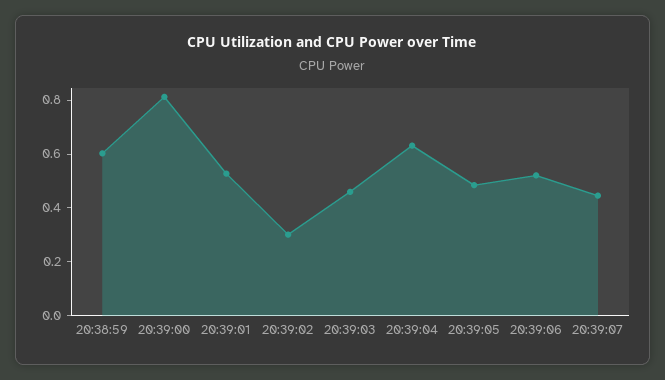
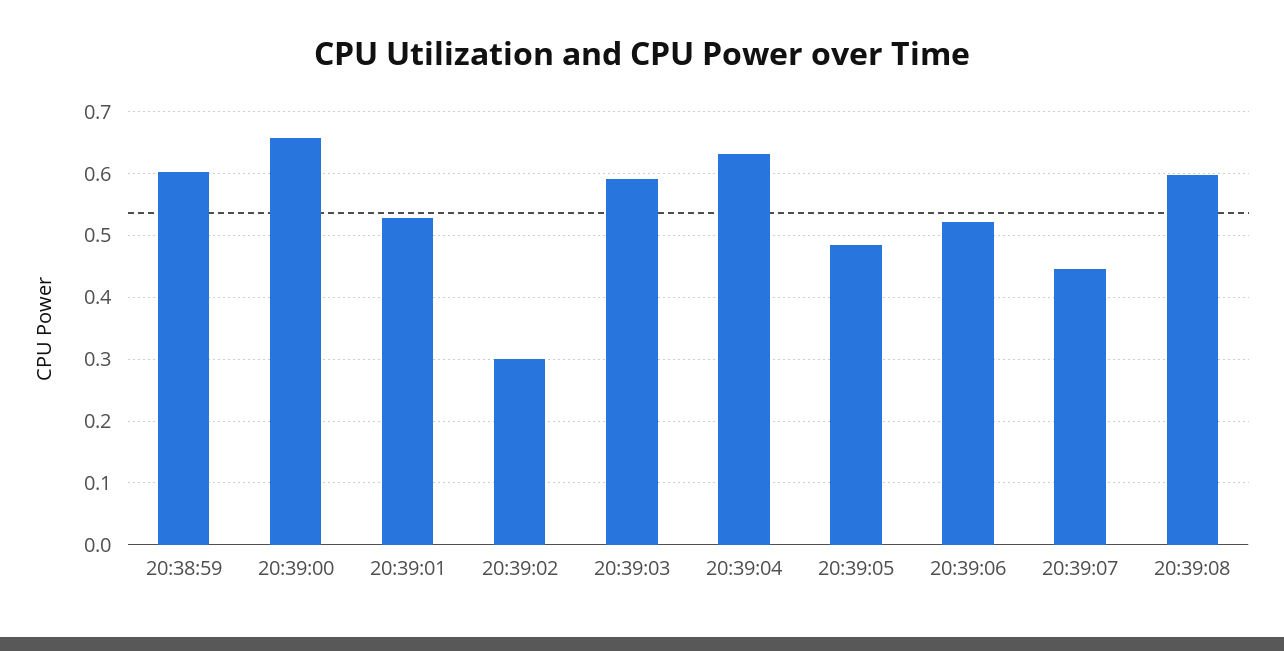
20:39:00: 0.8 -> 0.66
20:39:03: 0.45 -> 0.59
20:39:08: none -> 0.6

